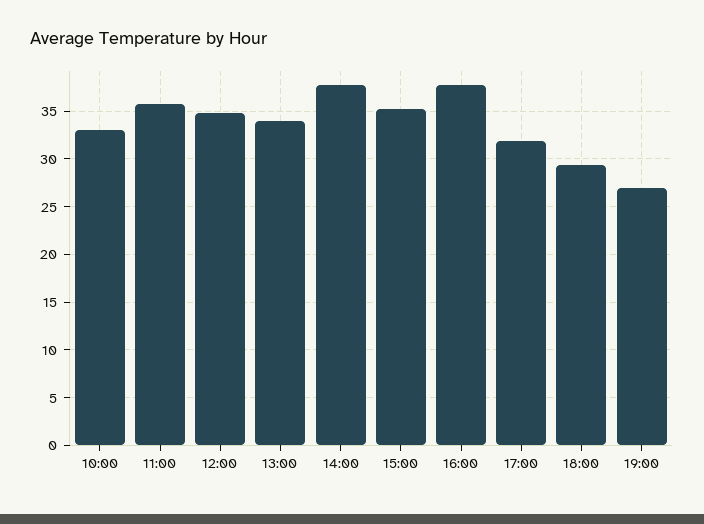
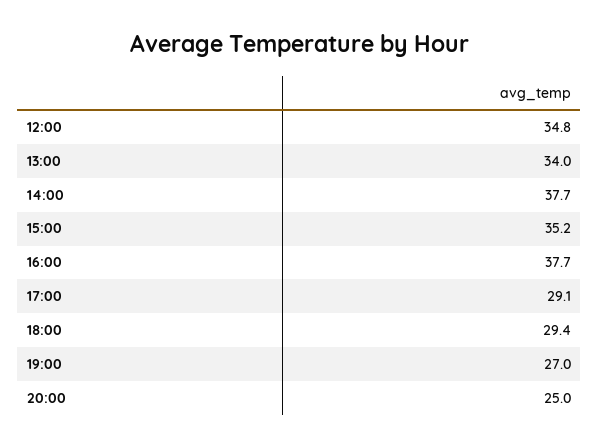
10:00: 33 -> none
11:00: 36 -> none
17:00: 32 -> 29.1
20:00: none -> 25

